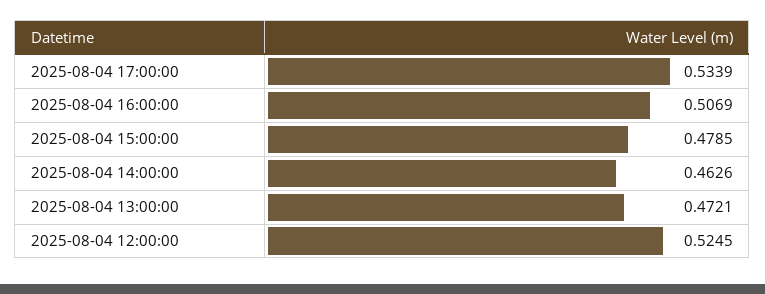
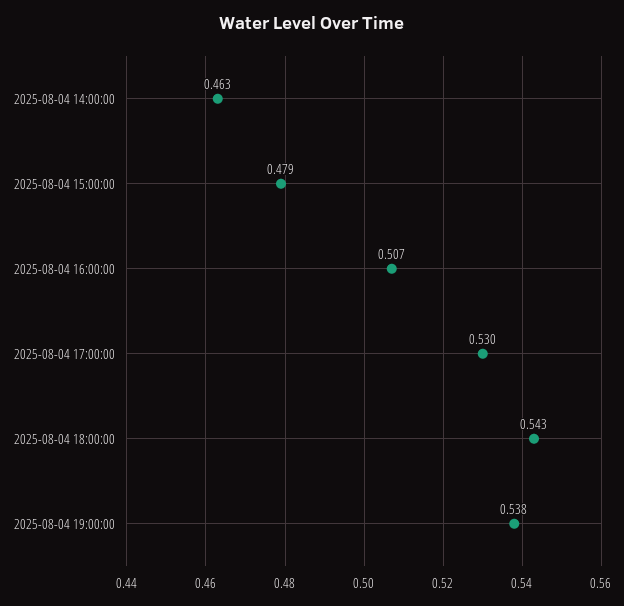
2025-08-04 17:00:00: 0.5339 -> 0.53
2025-08-04 13:00:00: 0.4721 -> none
2025-08-04 12:00:00: 0.5245 -> none
2025-08-04 18:00:00: none -> 0.543
2025-08-04 19:00:00: none -> 0.538

